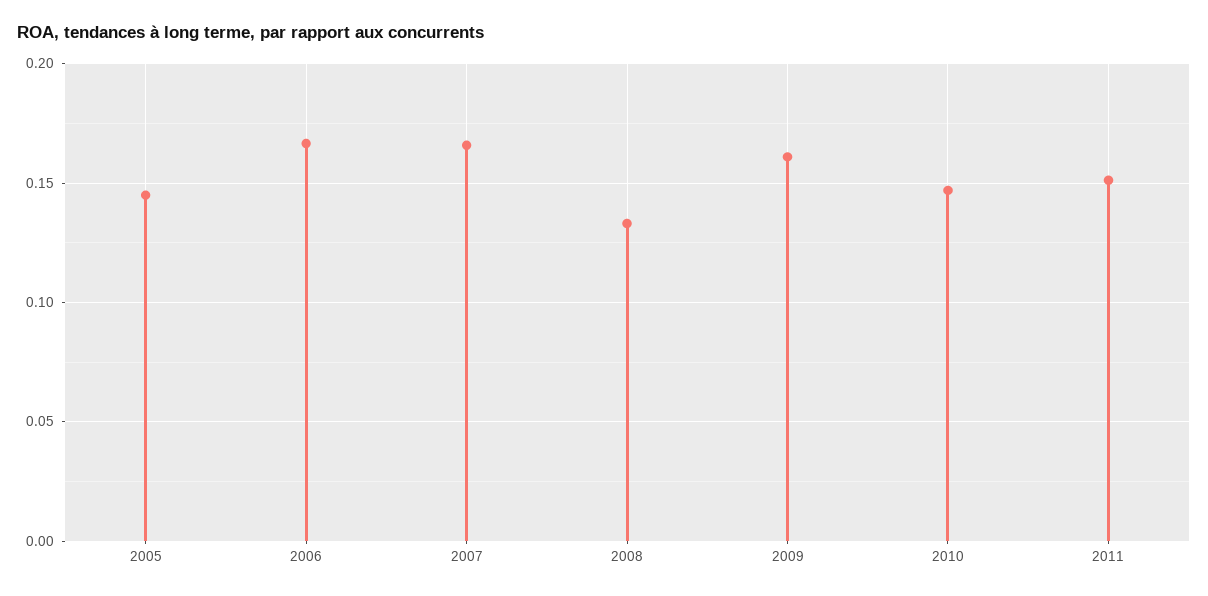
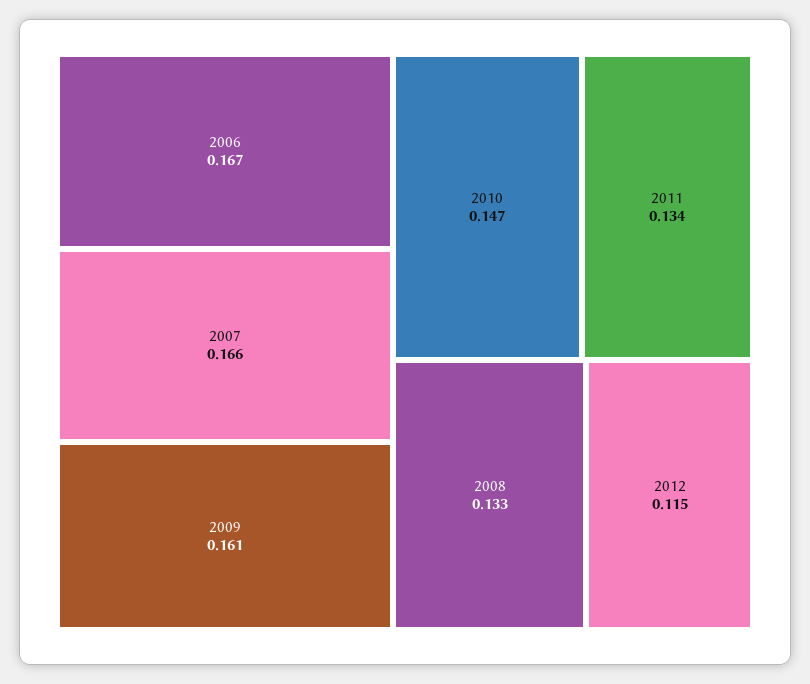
2005: 0.145 -> none
2011: 0.15 -> 0.134
2012: none -> 0.115

